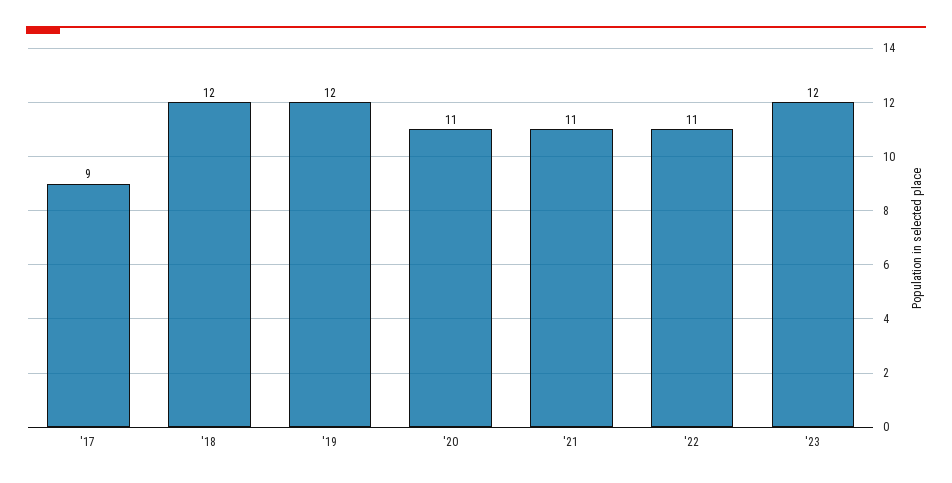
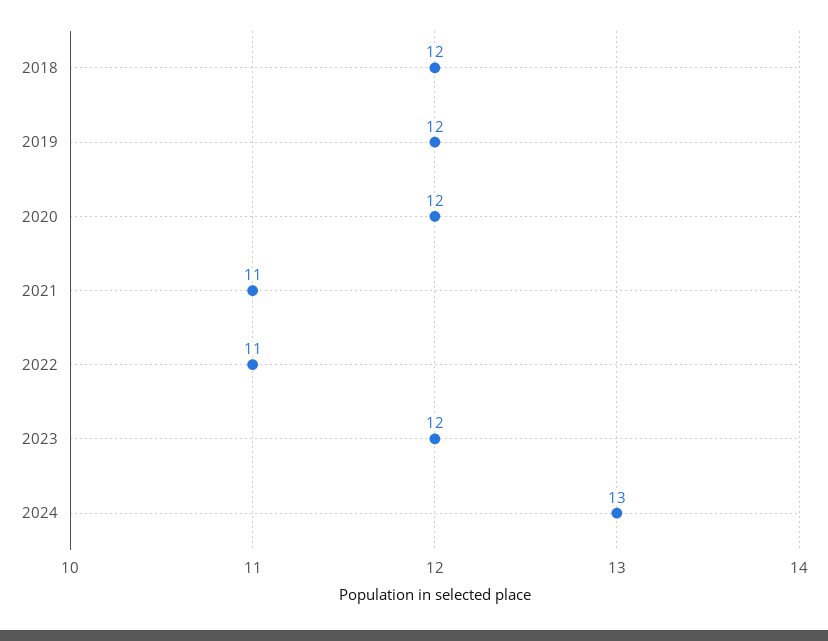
'17: 9 -> none
'20: 11 -> 12
2024: none -> 13

